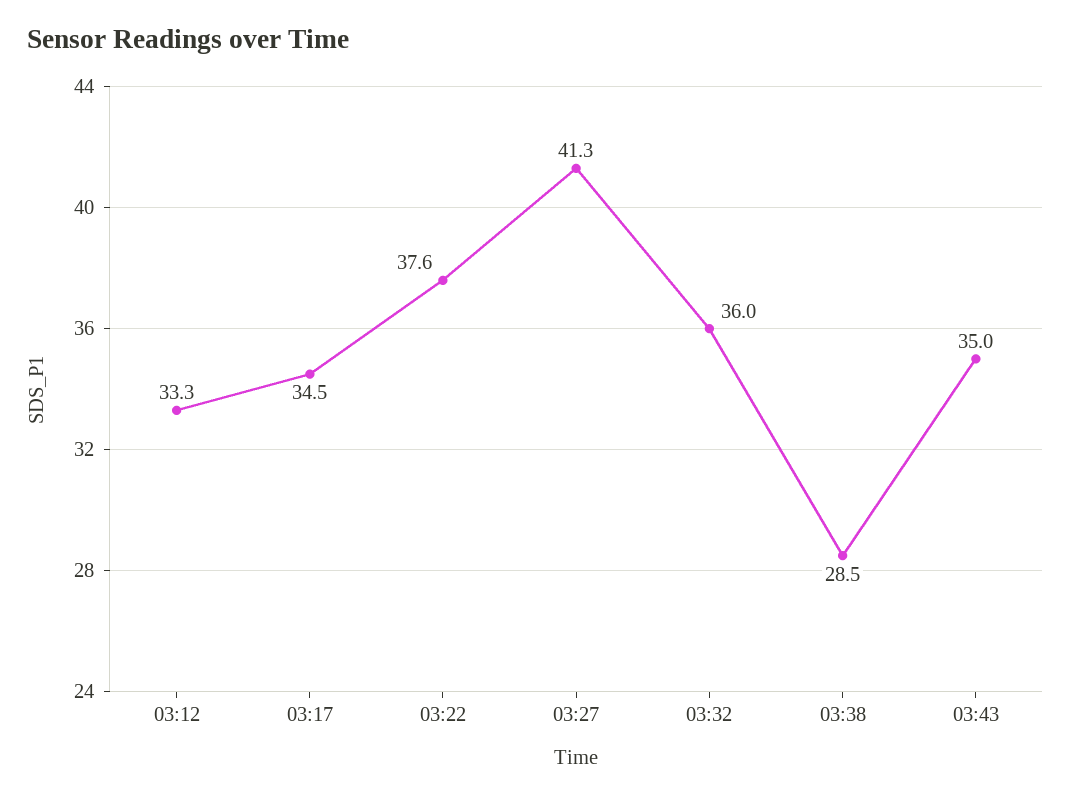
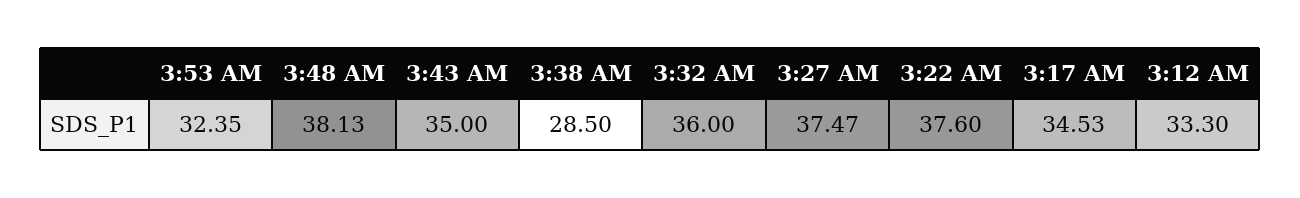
03:27: 41.3 -> 37.47
3:53 AM: none -> 32.35
3:48 AM: none -> 38.13

